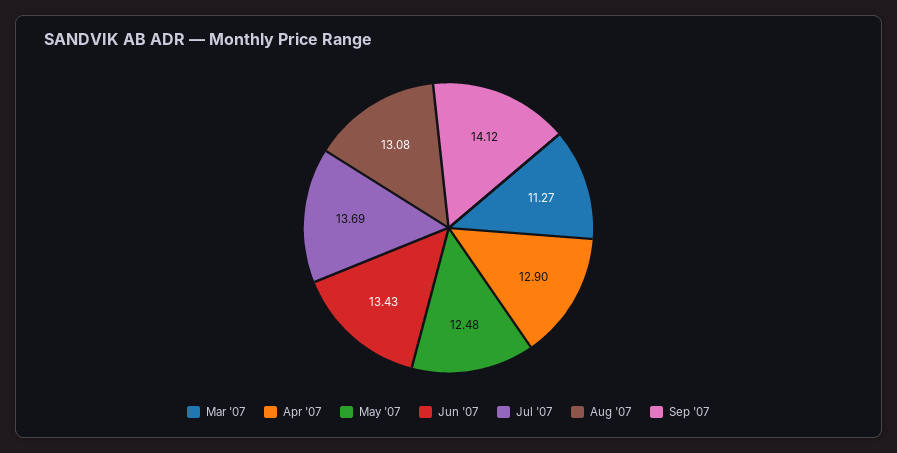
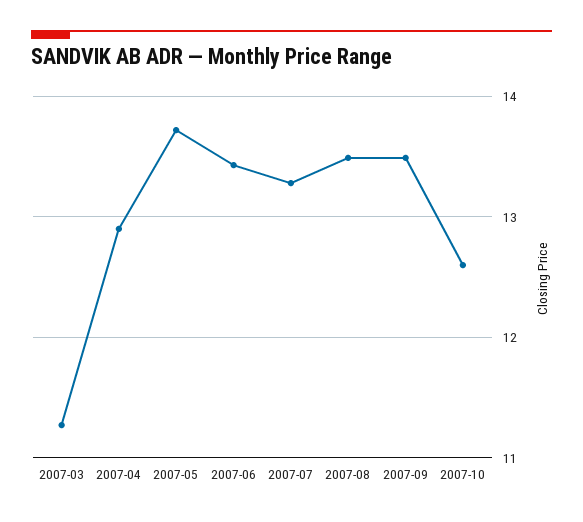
May '07: 12.48 -> 13.7
Jul '07: 13.69 -> 13.3
Aug '07: 13.08 -> 13.5
Sep '07: 14.12 -> 13.5
2007-10: none -> 12.6

